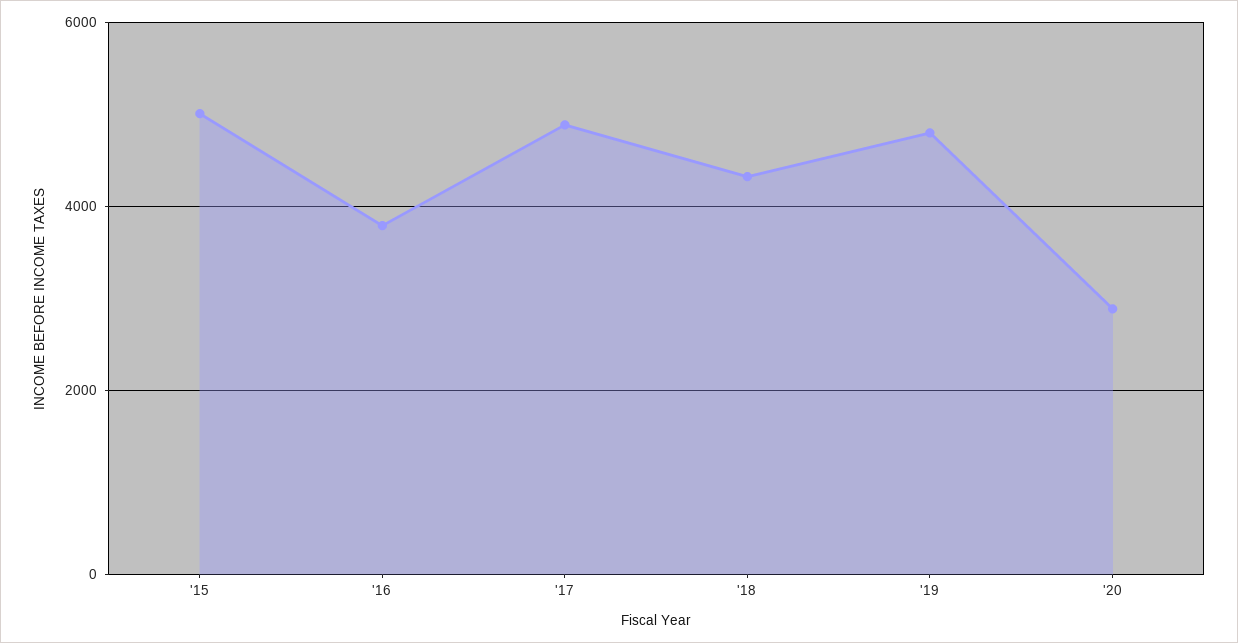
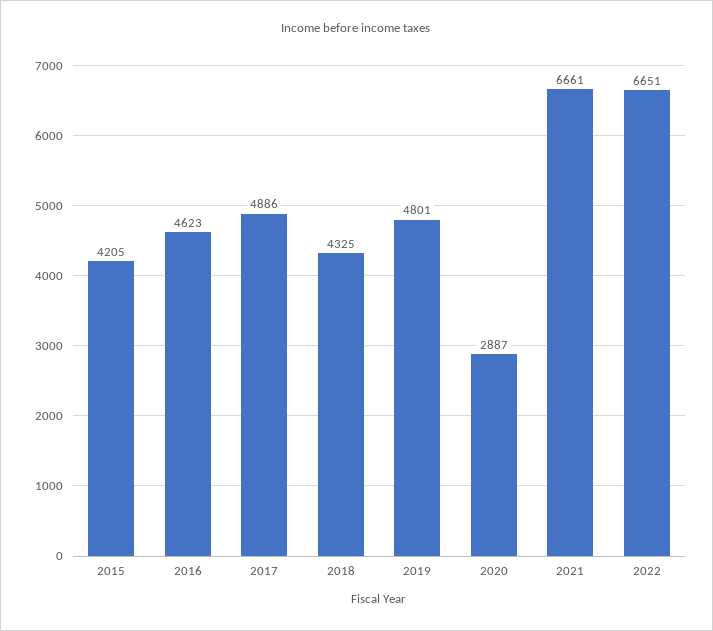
'15: 5000 -> 4205
'16: 3800 -> 4623
2021: none -> 6661
2022: none -> 6651

